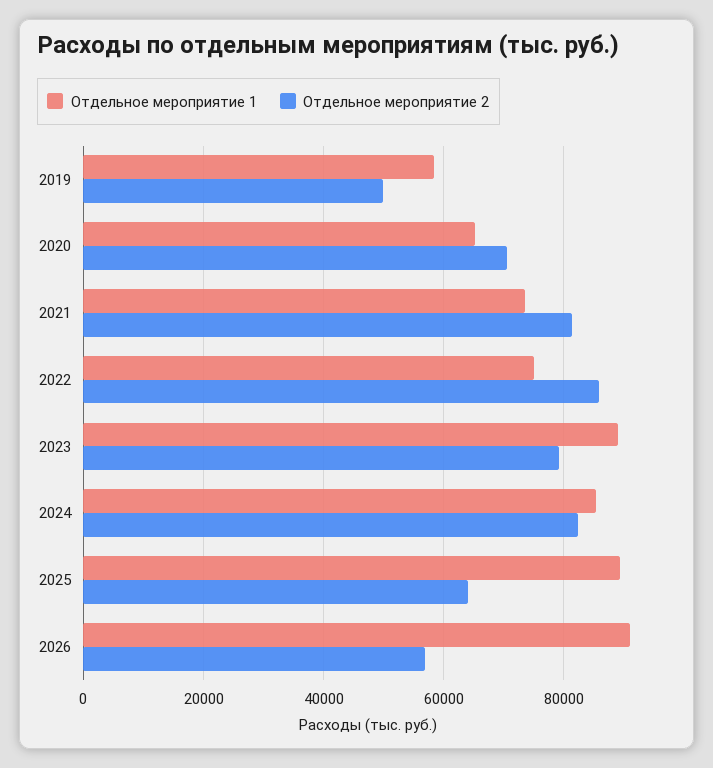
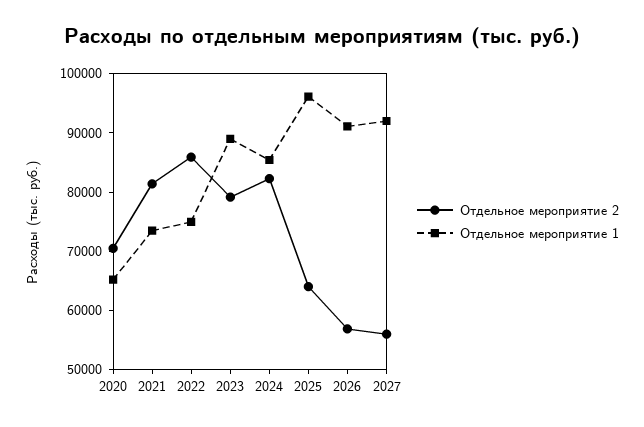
Отдельное мероприятие 1, 2019: 58000 -> none
Отдельное мероприятие 2, 2019: 50000 -> none
Отдельное мероприятие 1, 2025: 90000 -> 96000
Отдельное мероприятие 2, 2027: none -> 56000
Отдельное мероприятие 1, 2027: none -> 92000

